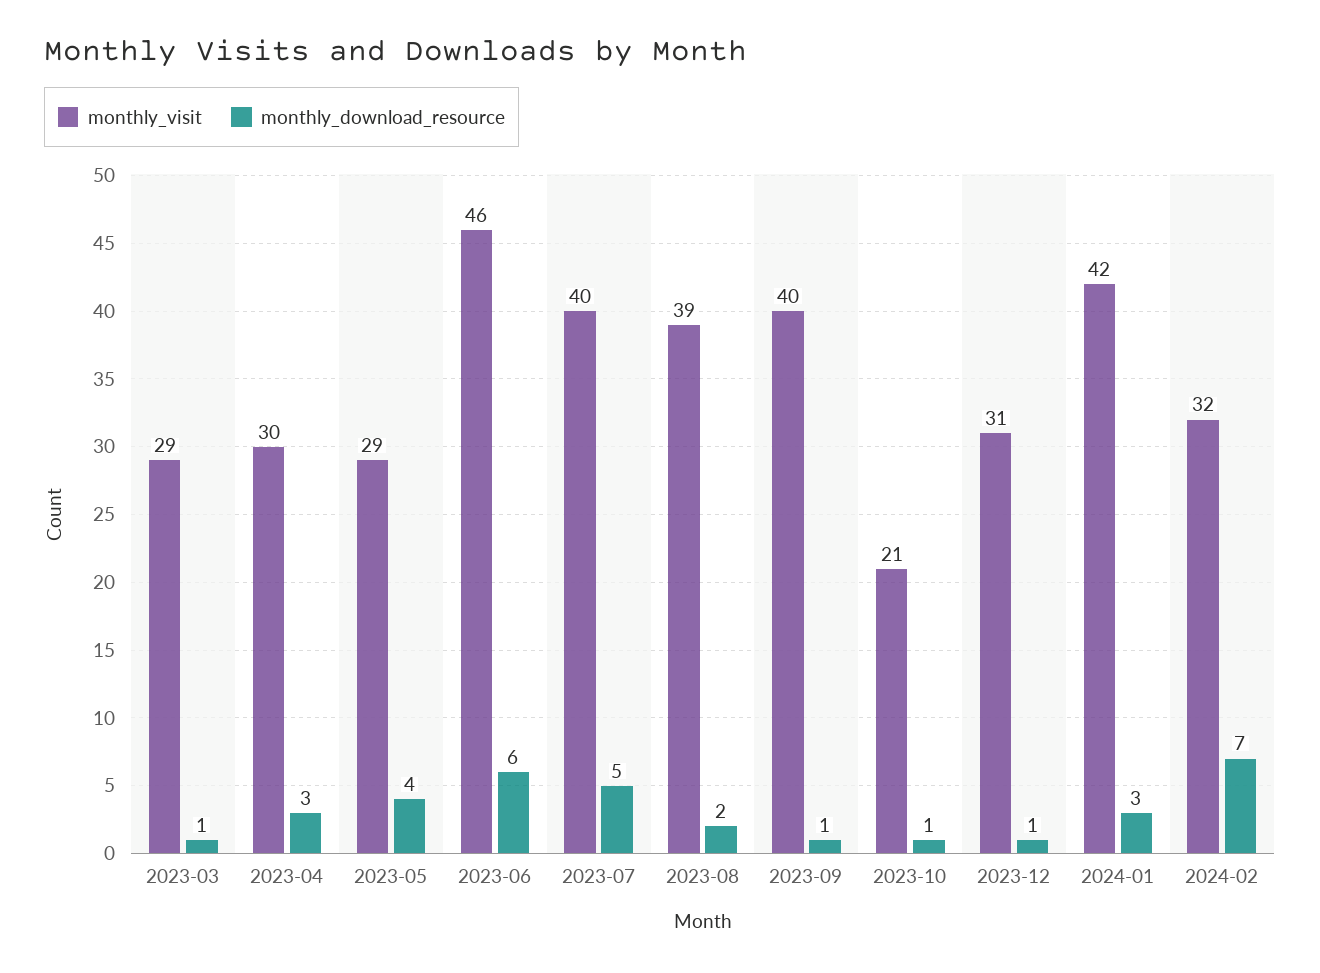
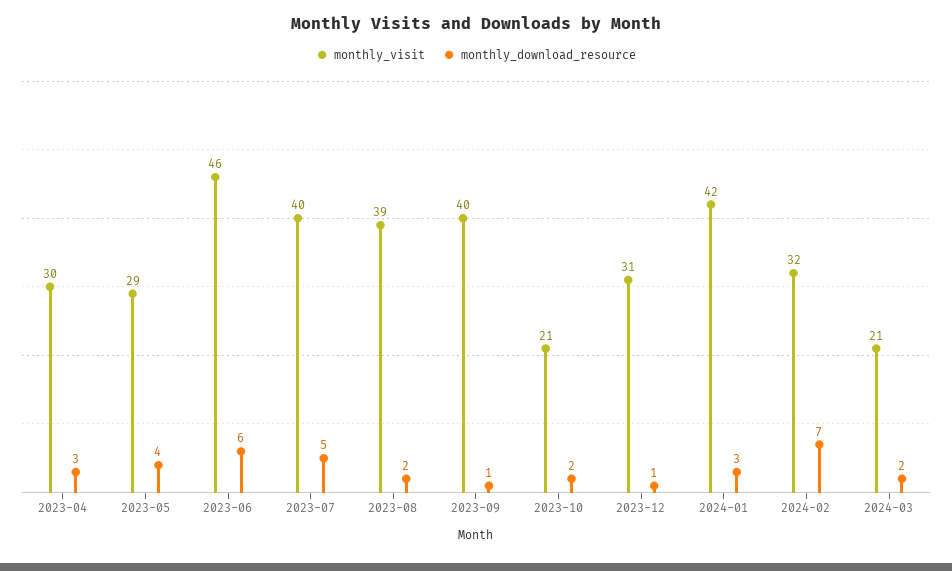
monthly_visit, 2023-03: 29 -> none
monthly_download_resource, 2023-03: 1 -> none
monthly_download_resource, 2023-10: 1 -> 2
monthly_visit, 2024-03: none -> 21
monthly_download_resource, 2024-03: none -> 2

